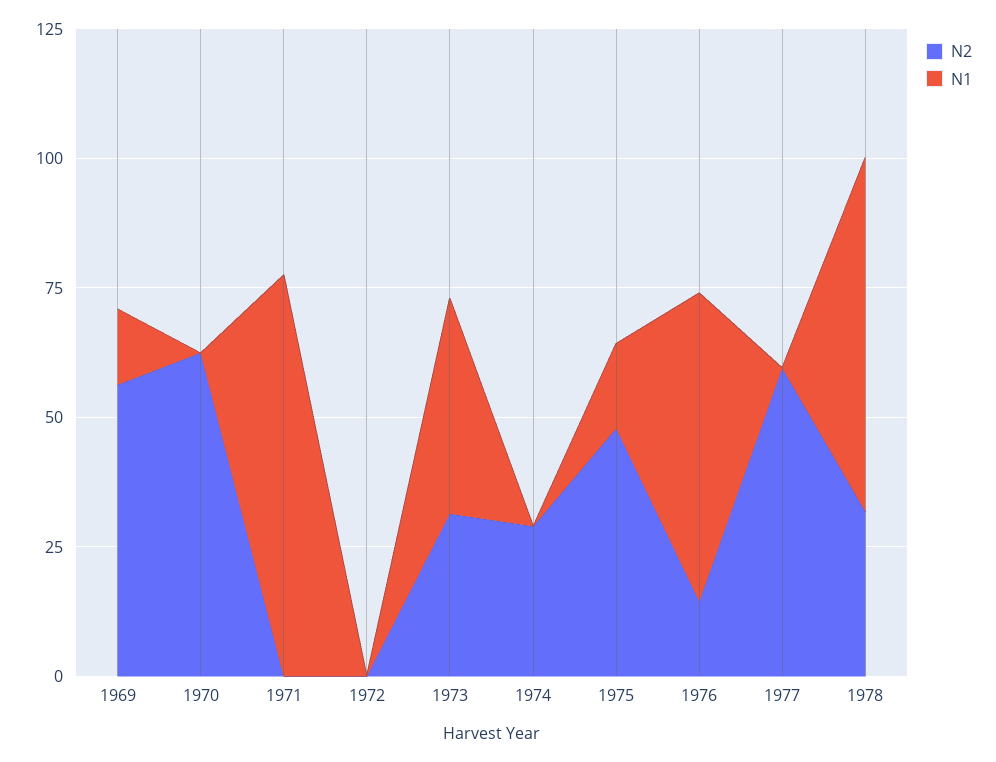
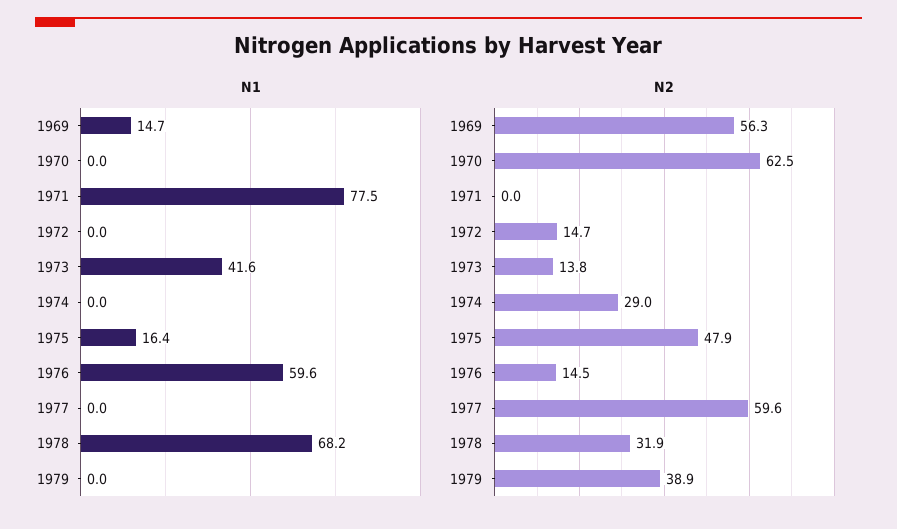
N2, 1972: 0 -> 14.7
N2, 1973: 30 -> 13.8
N1, 1979: none -> 0
N2, 1979: none -> 38.9

